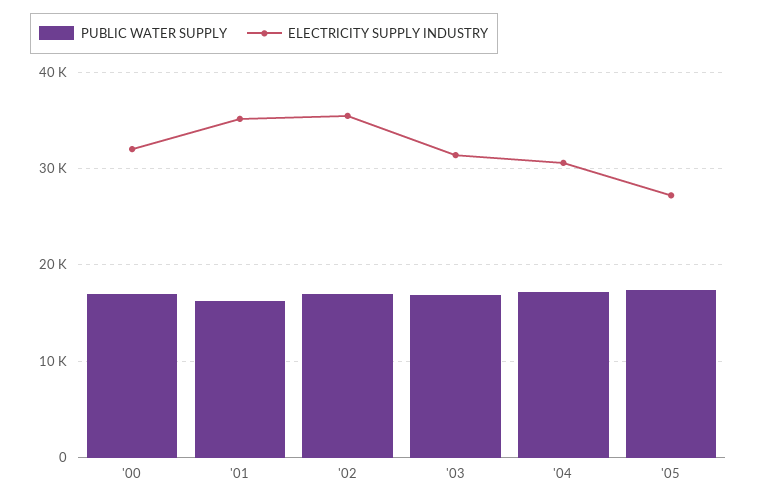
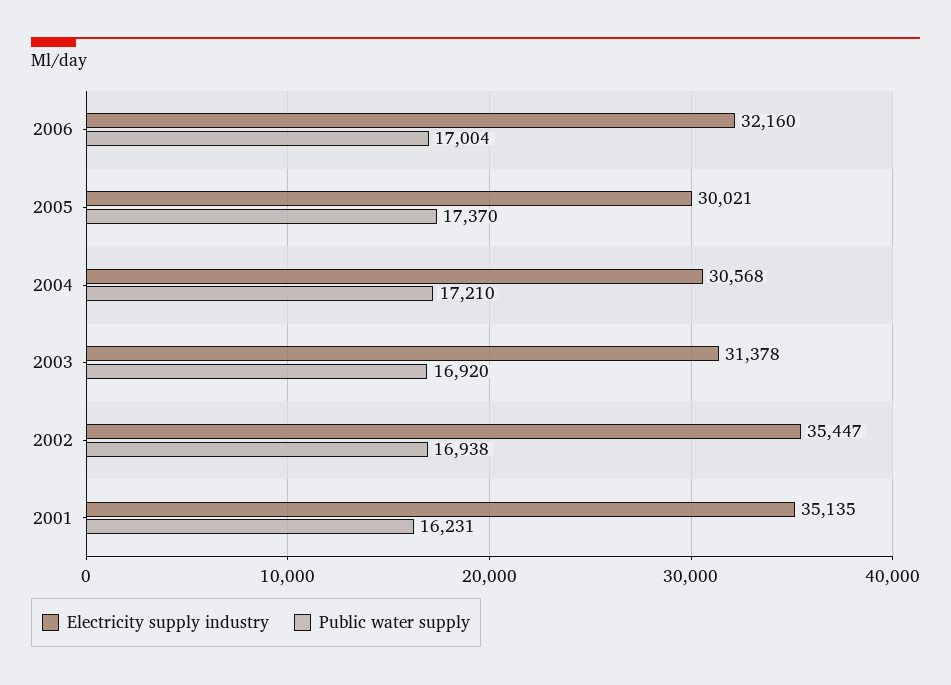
PUBLIC WATER SUPPLY, '00: 17000 -> none
ELECTRICITY SUPPLY INDUSTRY, '00: 32000 -> none
ELECTRICITY SUPPLY INDUSTRY, '05: 27000 -> 30021
ELECTRICITY SUPPLY INDUSTRY, 2006: none -> 32160
PUBLIC WATER SUPPLY, 2006: none -> 17004

